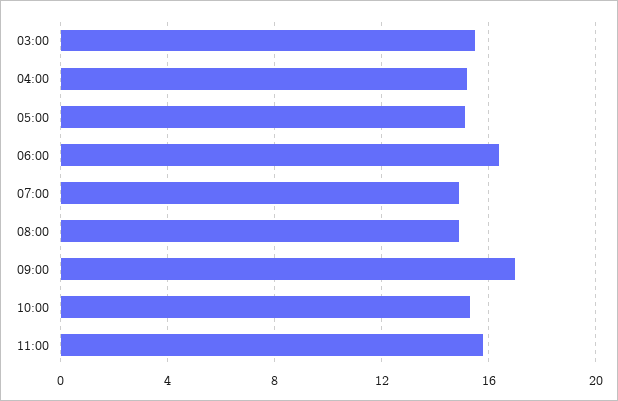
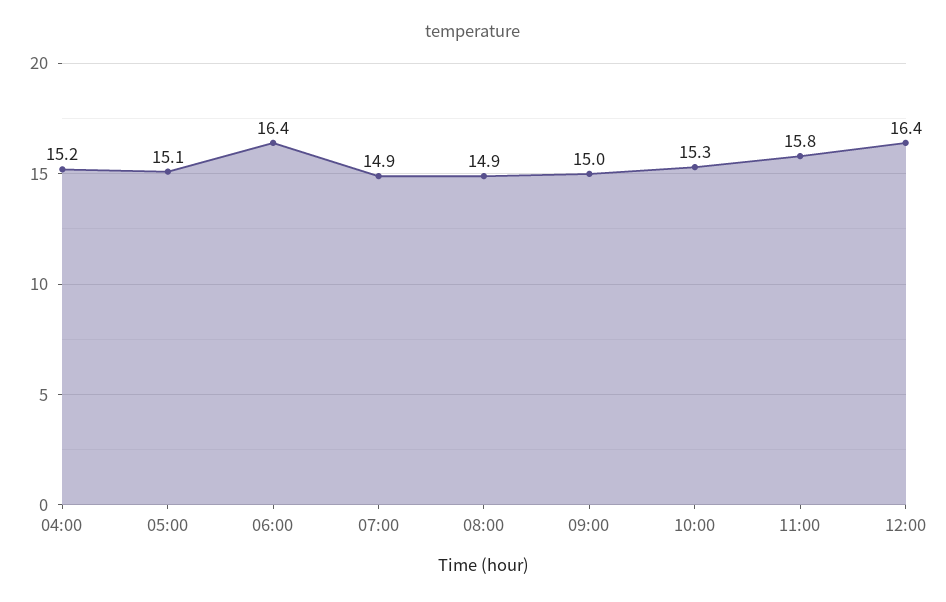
03:00: 15.5 -> none
09:00: 17 -> 15
12:00: none -> 16.4

